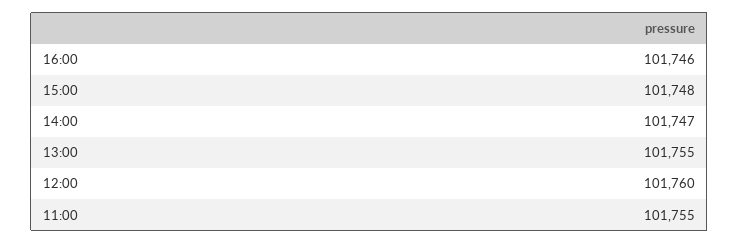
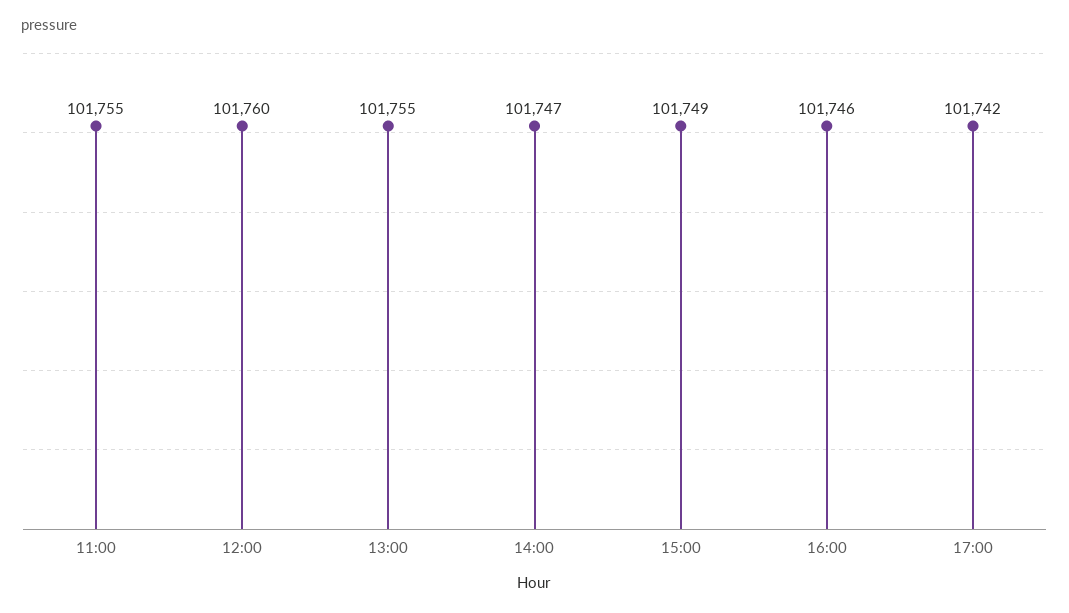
15:00: 101748 -> 101749
17:00: none -> 101742

